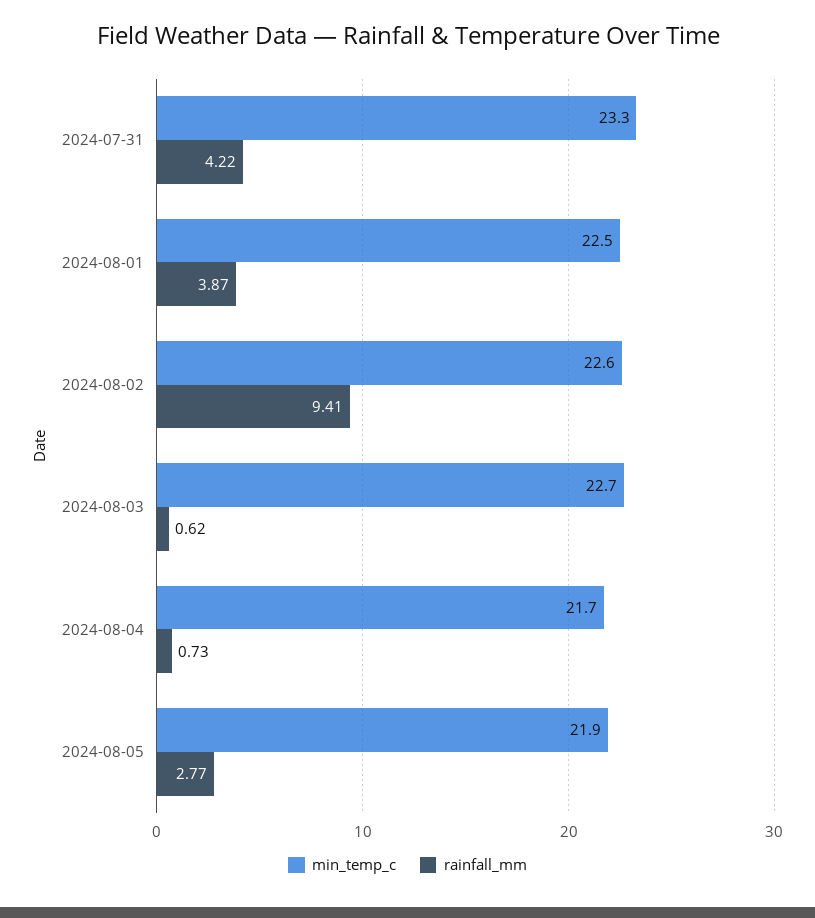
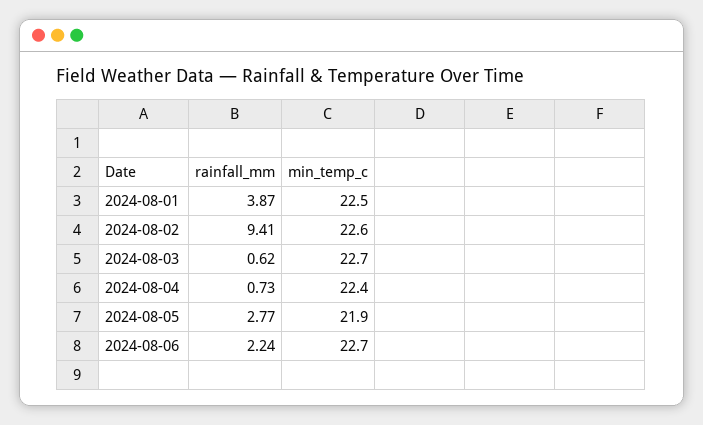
min_temp_c, 2024-07-31: 23.3 -> none
rainfall_mm, 2024-07-31: 4.22 -> none
min_temp_c, 2024-08-04: 21.7 -> 22.4
rainfall_mm, 2024-08-06: none -> 2.24
min_temp_c, 2024-08-06: none -> 22.7

